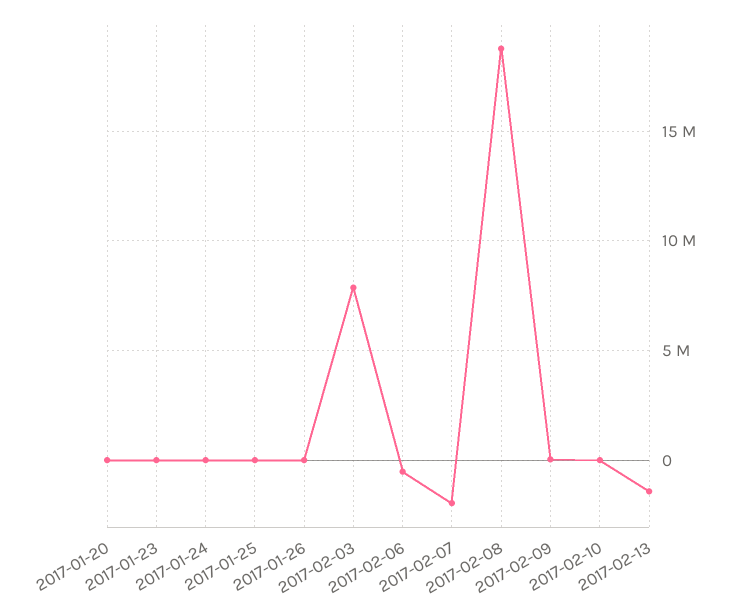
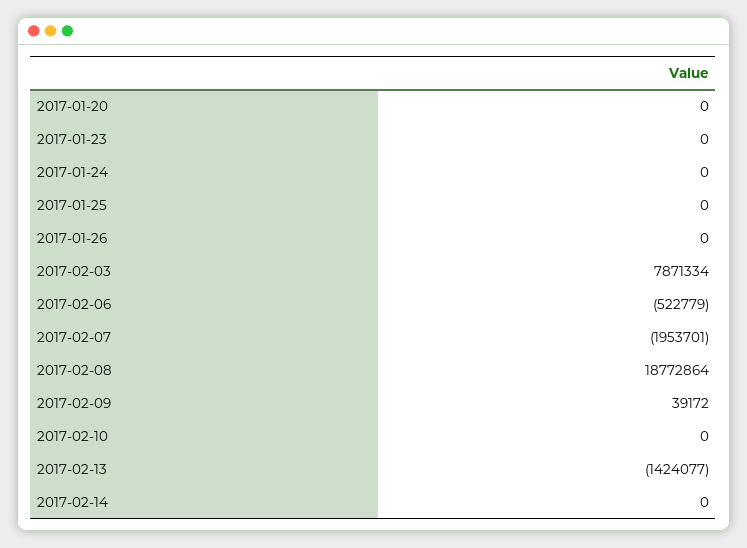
2017-02-14: none -> 0

